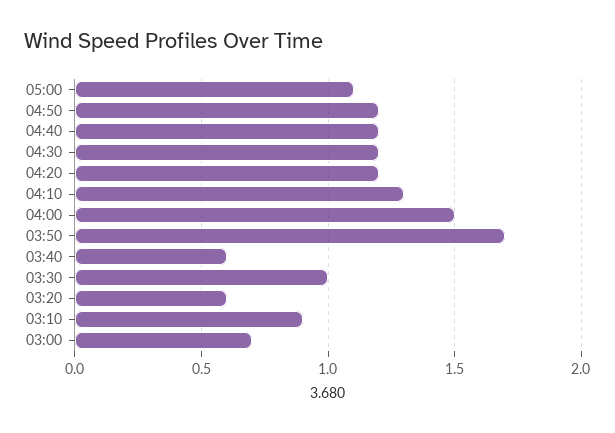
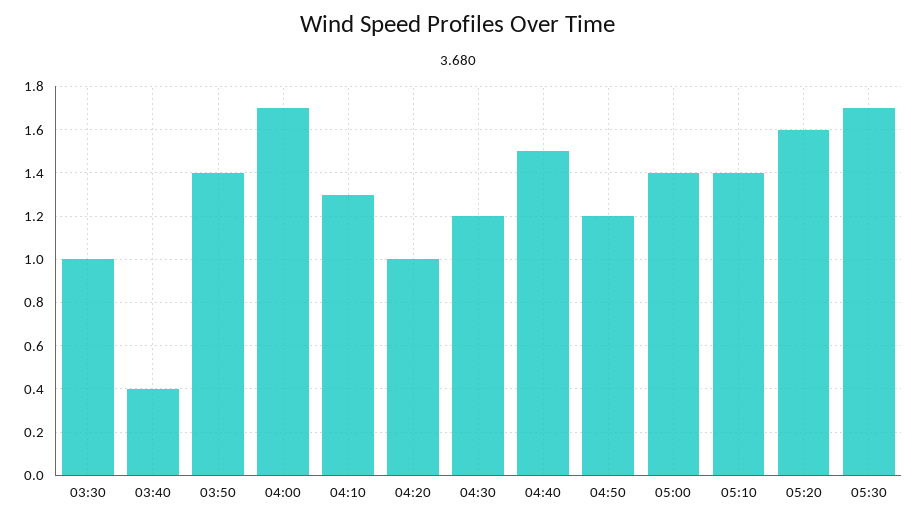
05:00: 1.1 -> 1.4
04:40: 1.2 -> 1.5
04:20: 1.2 -> 1
04:00: 1.5 -> 1.7
03:50: 1.7 -> 1.4
03:40: 0.6 -> 0.4
03:20: 0.6 -> none
03:10: 0.9 -> none
03:00: 0.7 -> none
05:10: none -> 1.4
05:20: none -> 1.6
05:30: none -> 1.7

